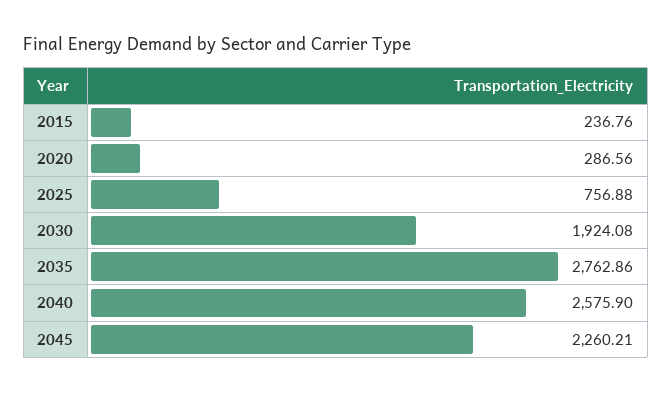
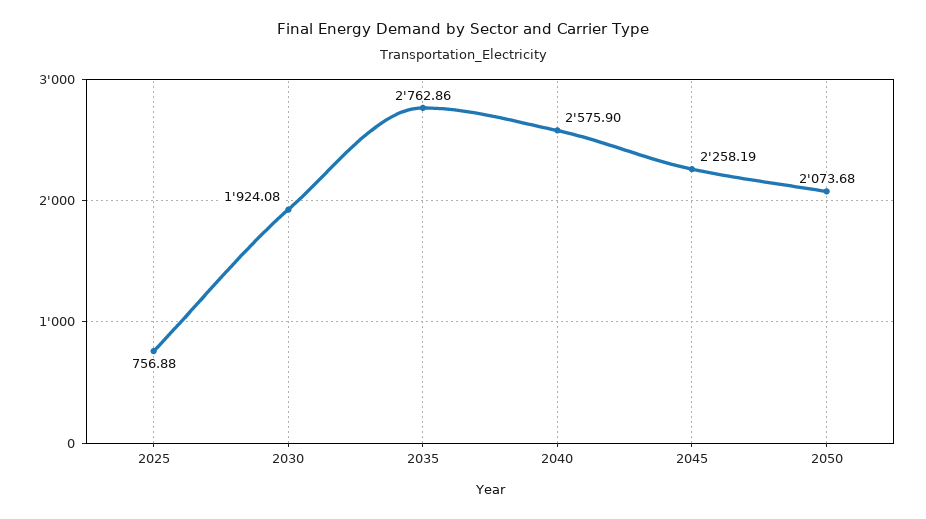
2015: 236.76 -> none
2020: 286.56 -> none
2045: 2260.21 -> 2258.19
2050: none -> 2073.68

